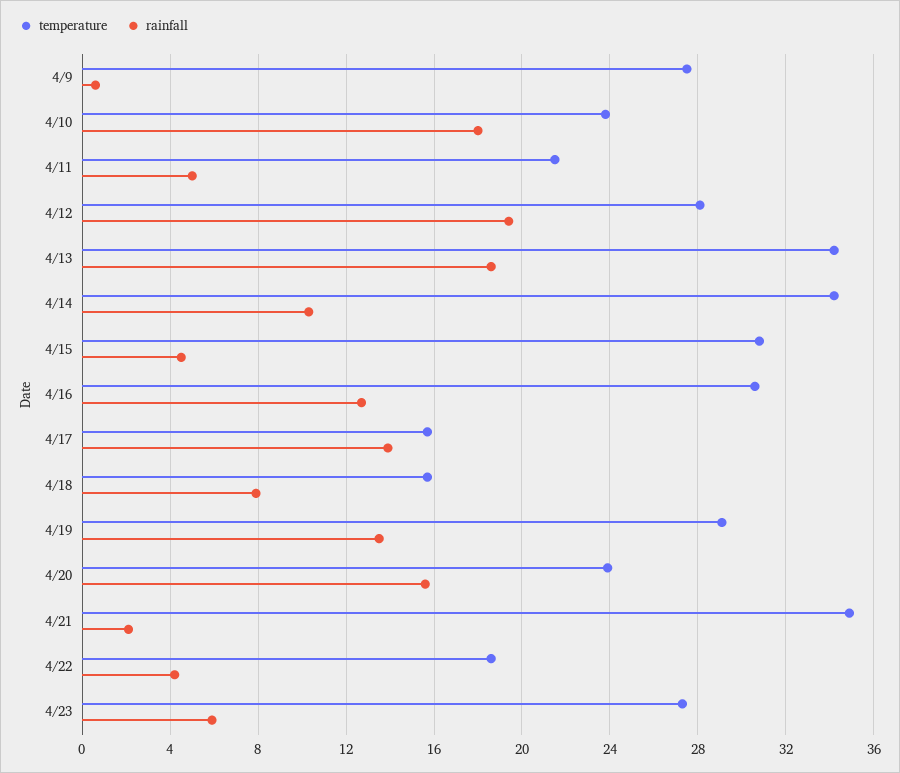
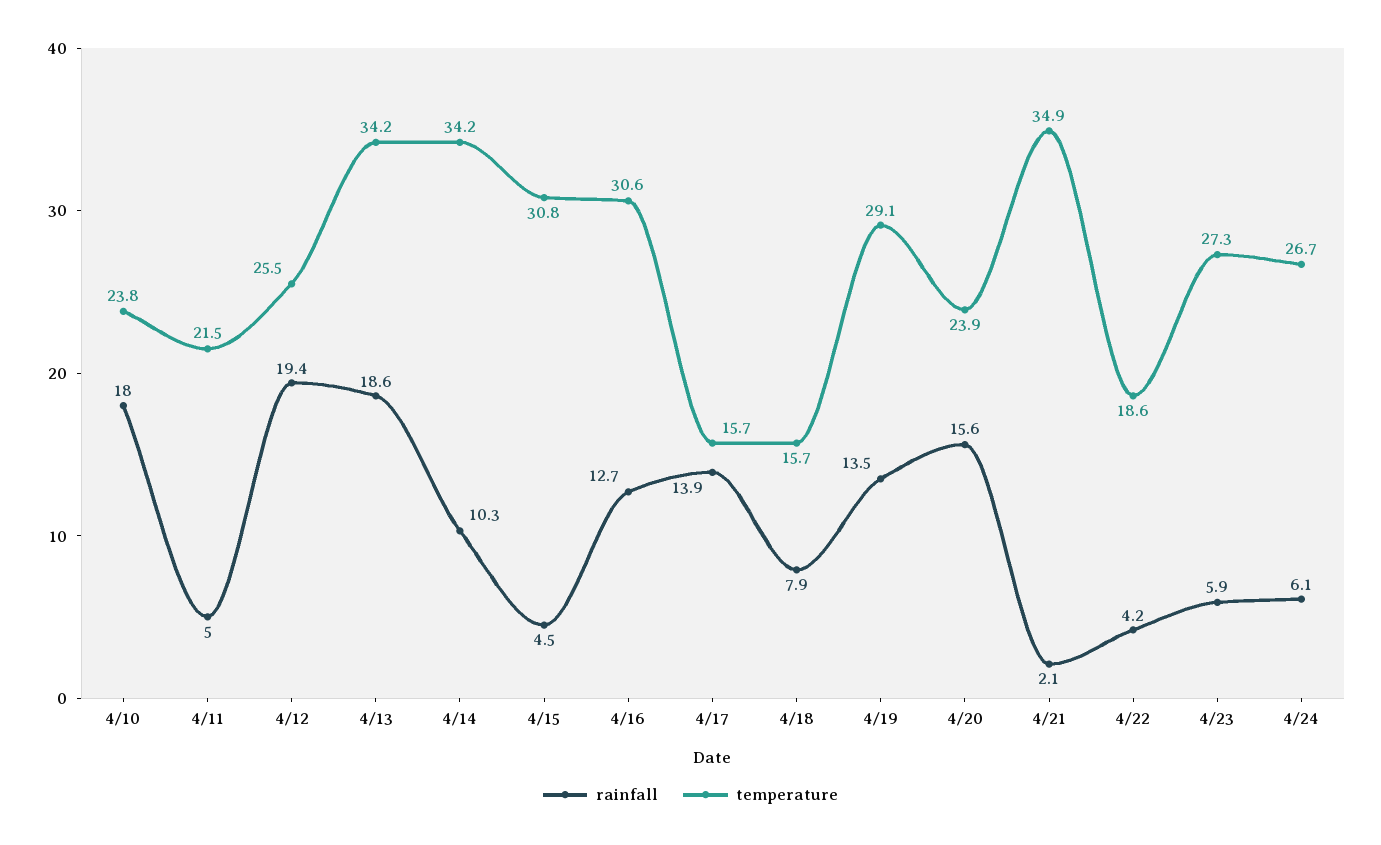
temperature, 4/9: 27.5 -> none
rainfall, 4/9: 0.5 -> none
temperature, 4/12: 28 -> 25.5
rainfall, 4/24: none -> 6.1
temperature, 4/24: none -> 26.7

